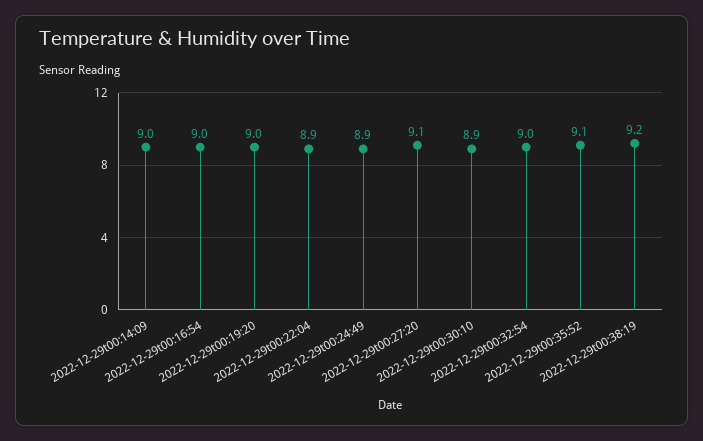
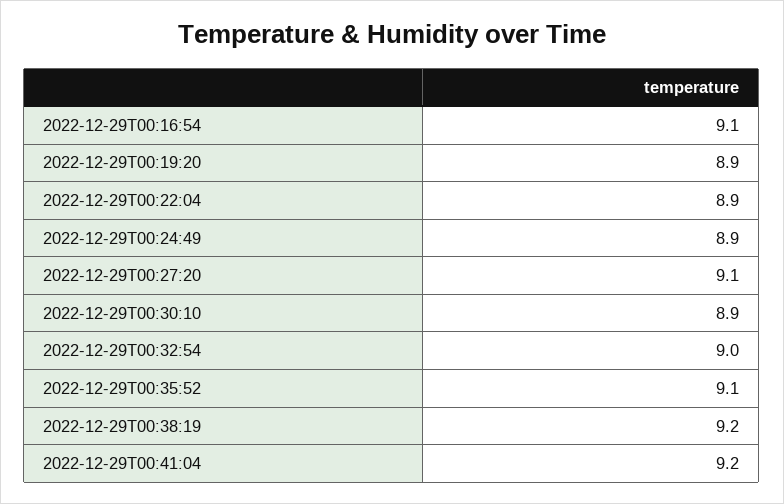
2022-12-29t00:14:09: 9 -> none
2022-12-29t00:16:54: 9 -> 9.1
2022-12-29t00:19:20: 9 -> 8.9
2022-12-29T00:41:04: none -> 9.2

